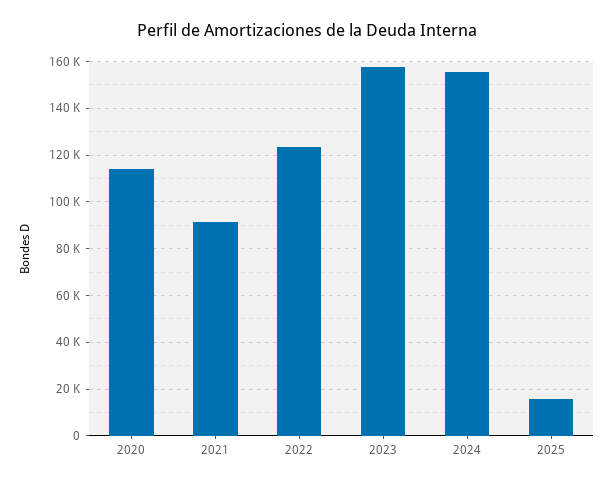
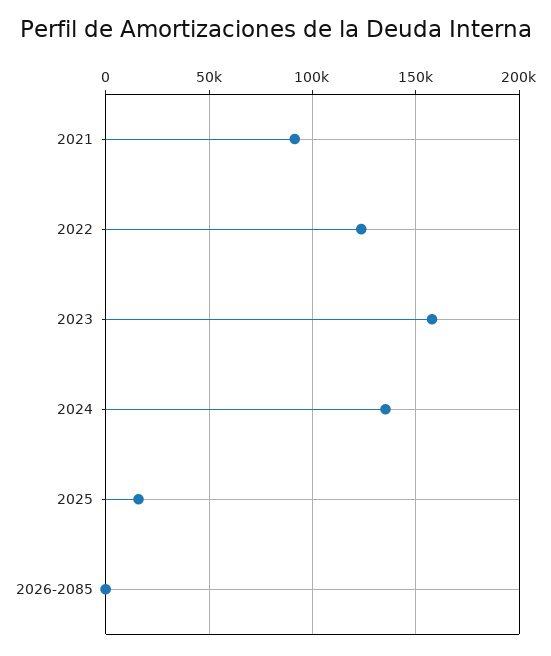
2020: 115000 -> none
2024: 155000 -> 135000
2026-2085: none -> 0

